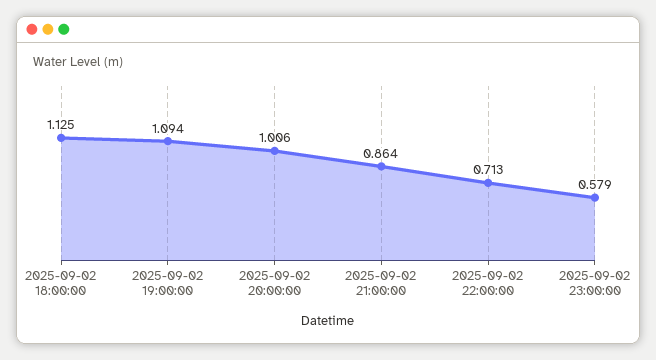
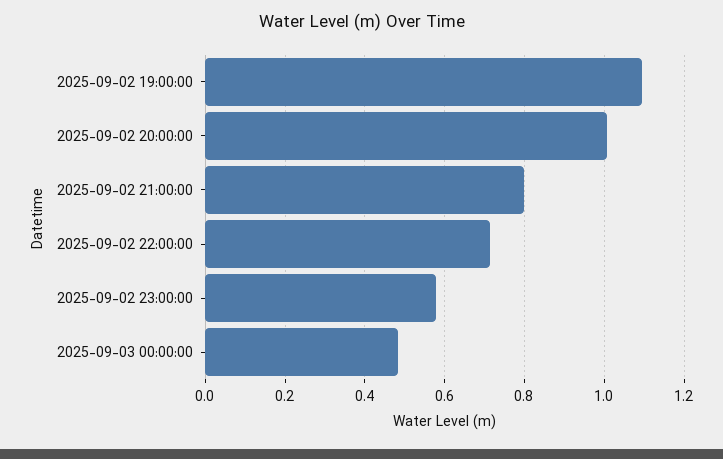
2025-09-02 18:00:00: 1.125 -> none
2025-09-02 21:00:00: 0.864 -> 0.8
2025-09-03 00:00:00: none -> 0.48

